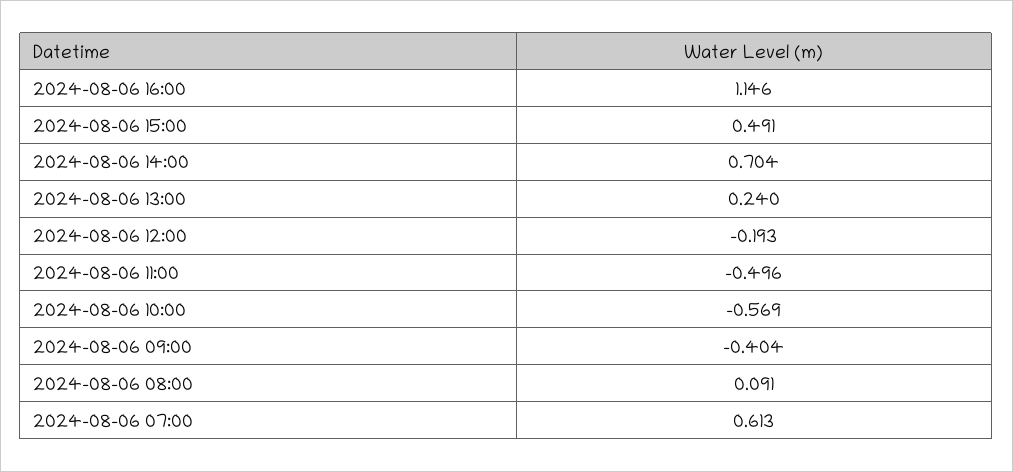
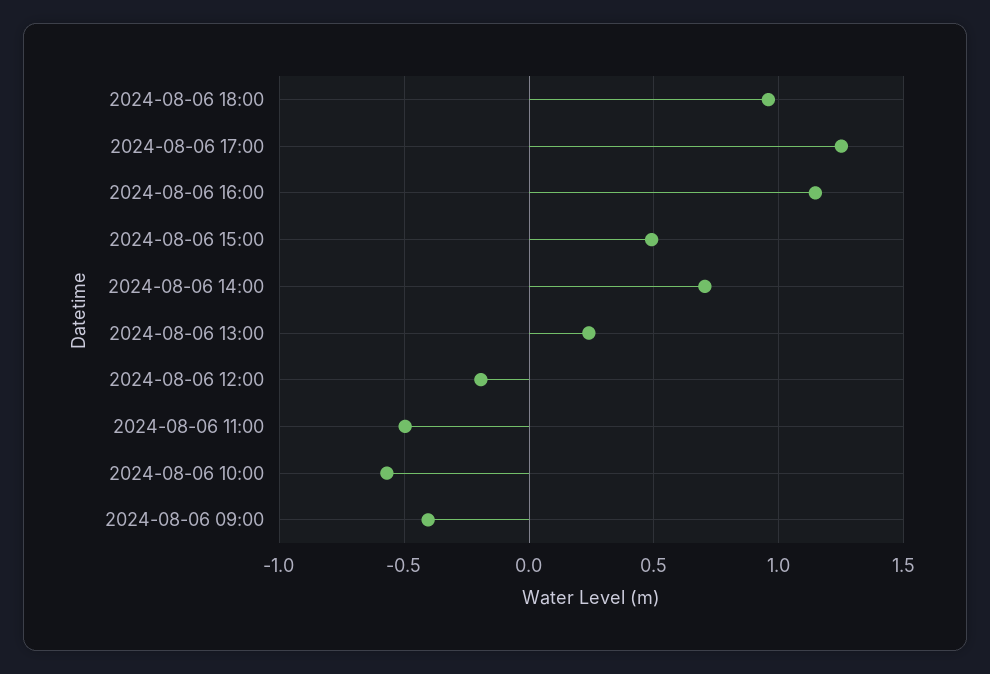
2024-08-06 08:00: 0.091 -> none
2024-08-06 07:00: 0.613 -> none
2024-08-06 18:00: none -> 0.95
2024-08-06 17:00: none -> 1.25

